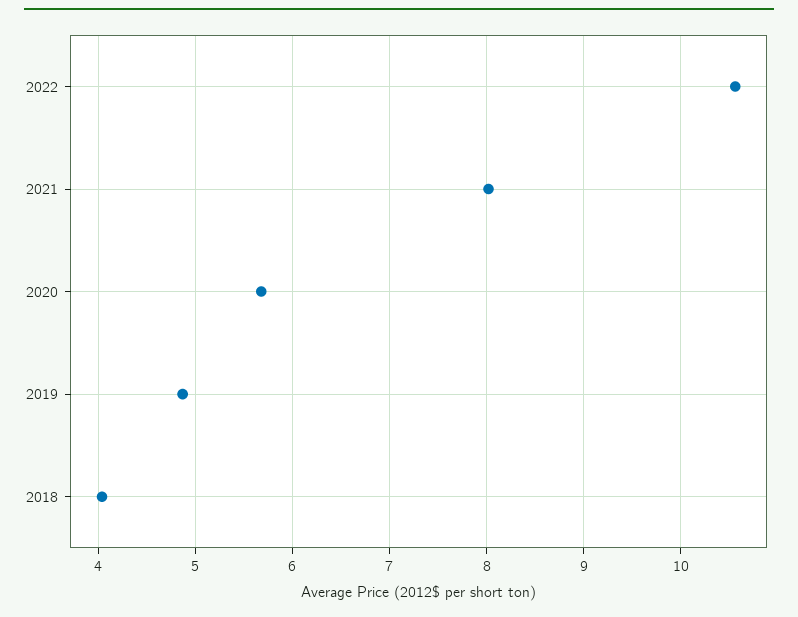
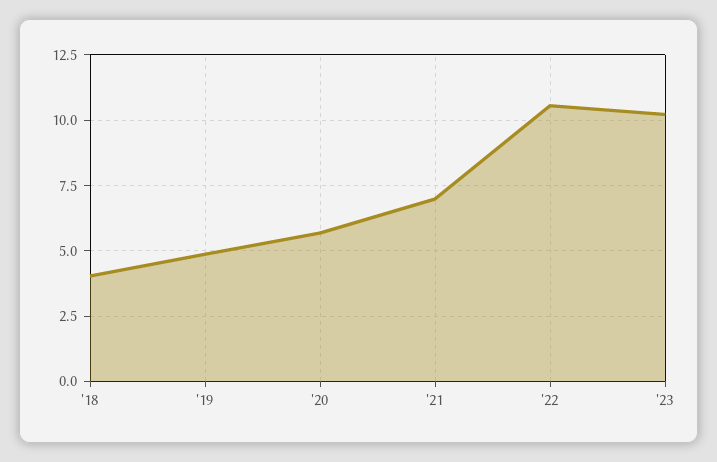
2021: 8 -> 7
'23: none -> 10.25

